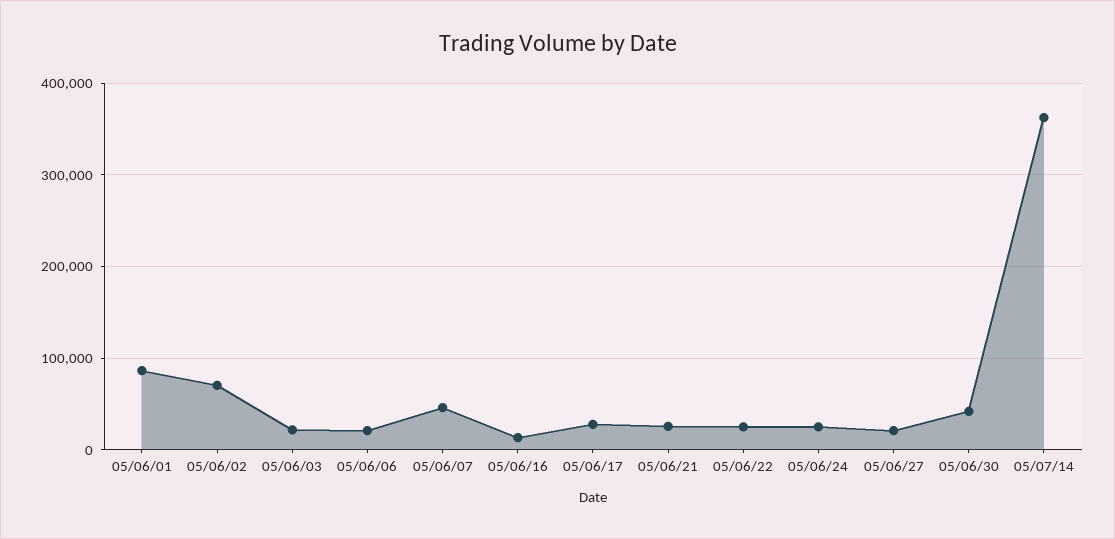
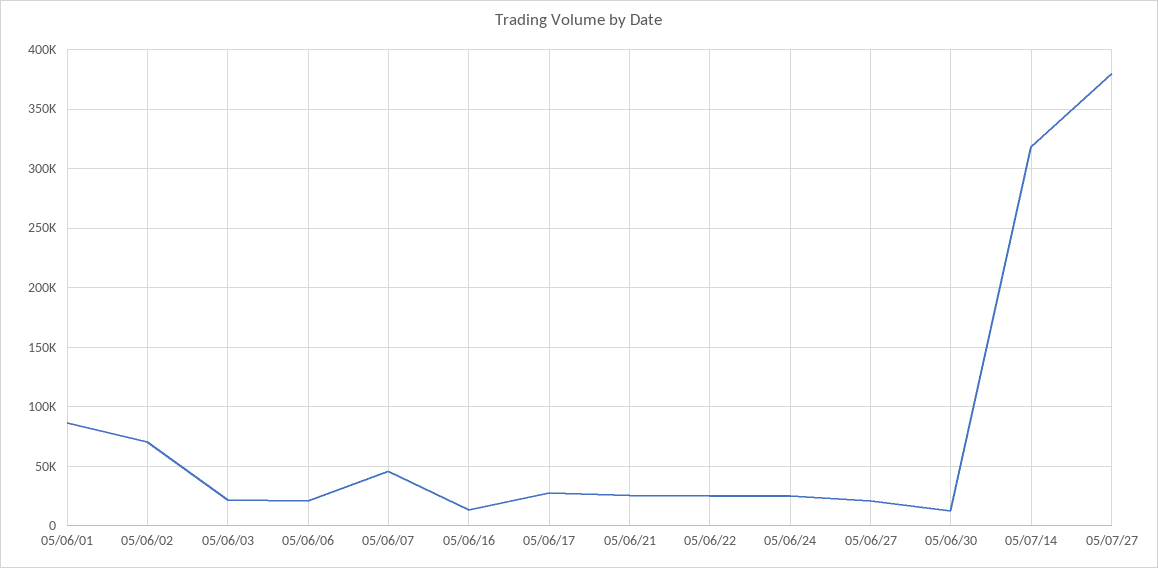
05/06/30: 40000 -> 10000
05/07/14: 360000 -> 320000
05/07/27: none -> 380000

